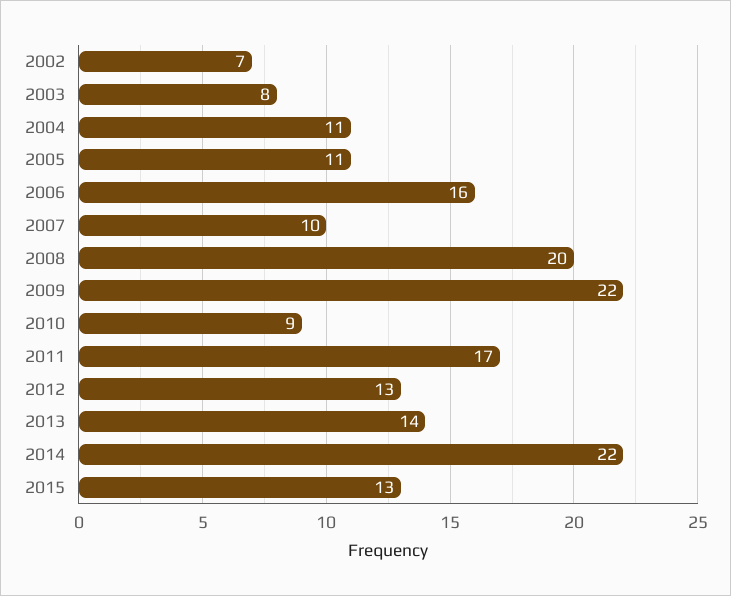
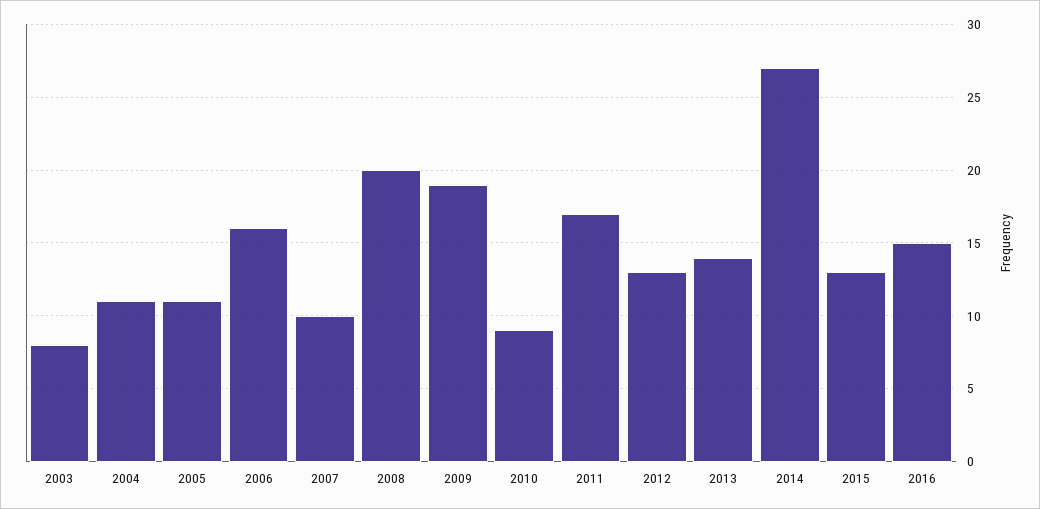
2002: 7 -> none
2009: 22 -> 19
2014: 22 -> 27
2016: none -> 15

